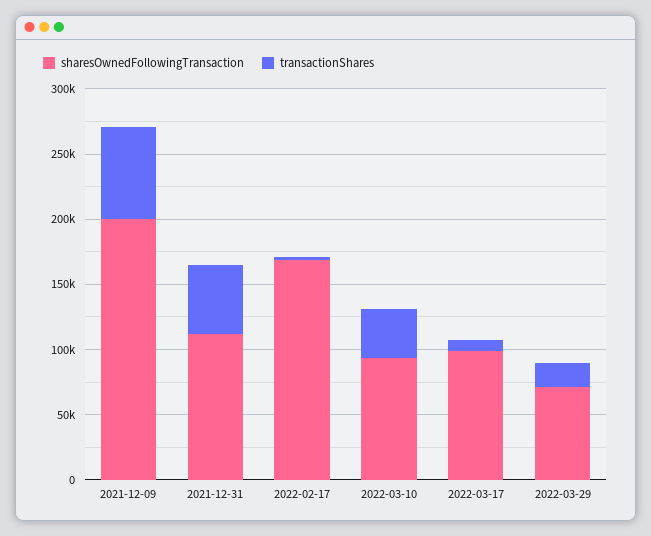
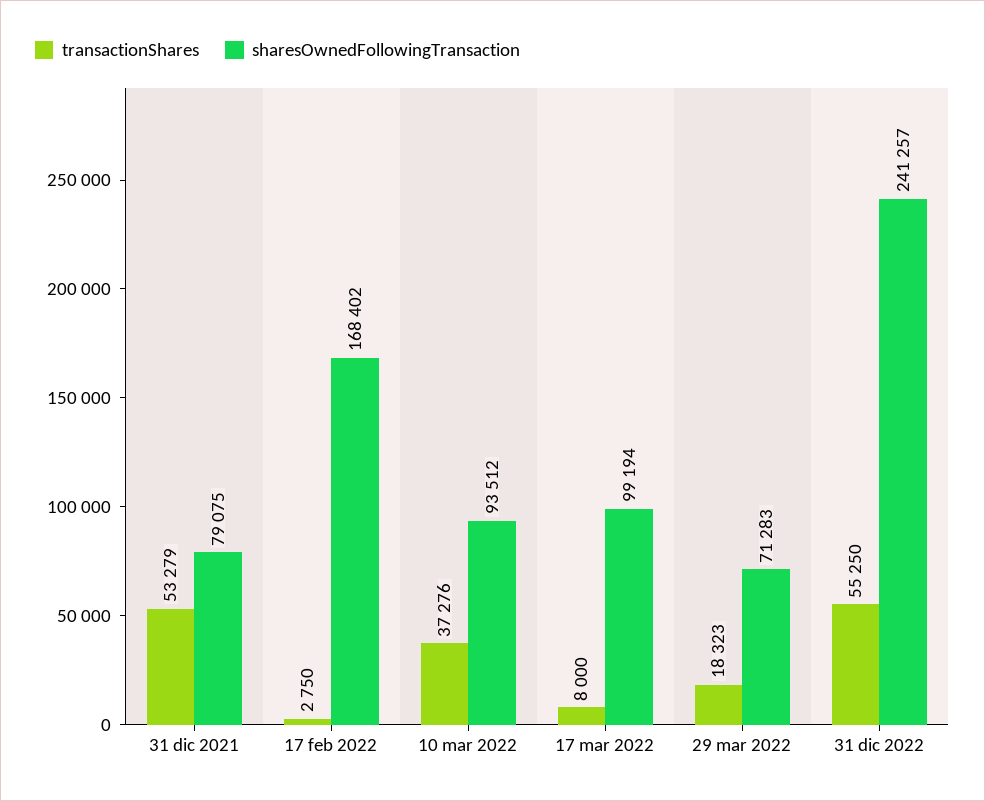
sharesOwnedFollowingTransaction, 2021-12-09: 200000 -> none
transactionShares, 2021-12-09: 70000 -> none
sharesOwnedFollowingTransaction, 2021-12-31: 110000 -> 79075
transactionShares, 31 dic 2022: none -> 55250
sharesOwnedFollowingTransaction, 31 dic 2022: none -> 241257

